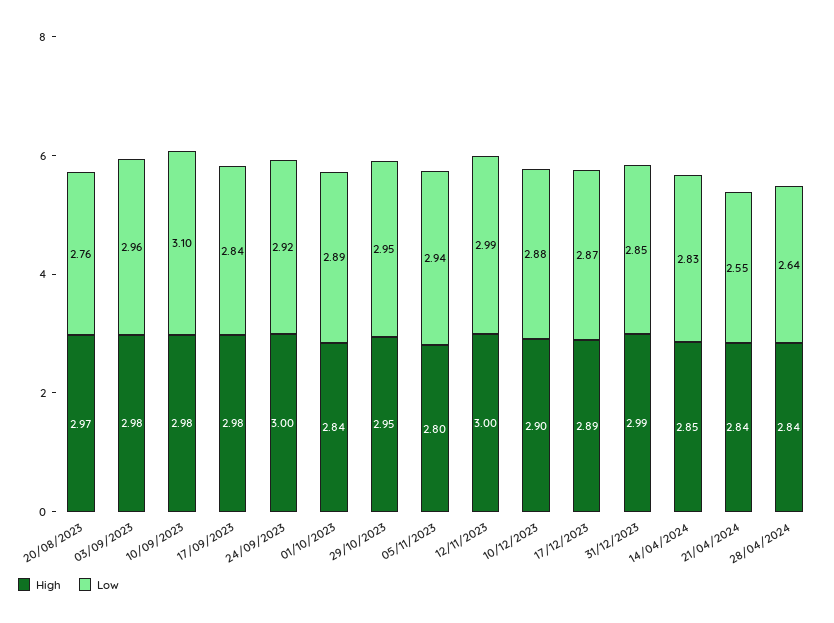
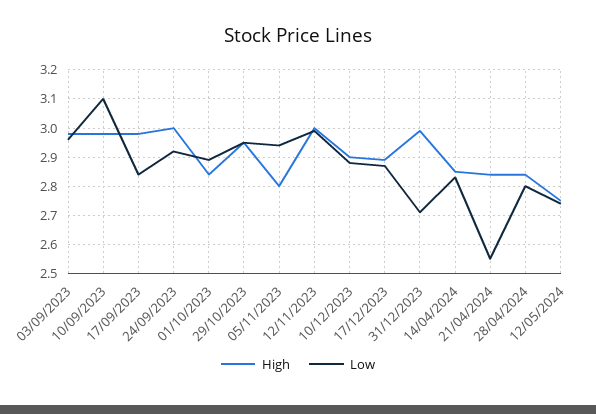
High, 20/08/2023: 2.97 -> none
Low, 20/08/2023: 2.76 -> none
Low, 31/12/2023: 2.85 -> 2.7
Low, 28/04/2024: 2.64 -> 2.8
High, 12/05/2024: none -> 2.75
Low, 12/05/2024: none -> 2.75

